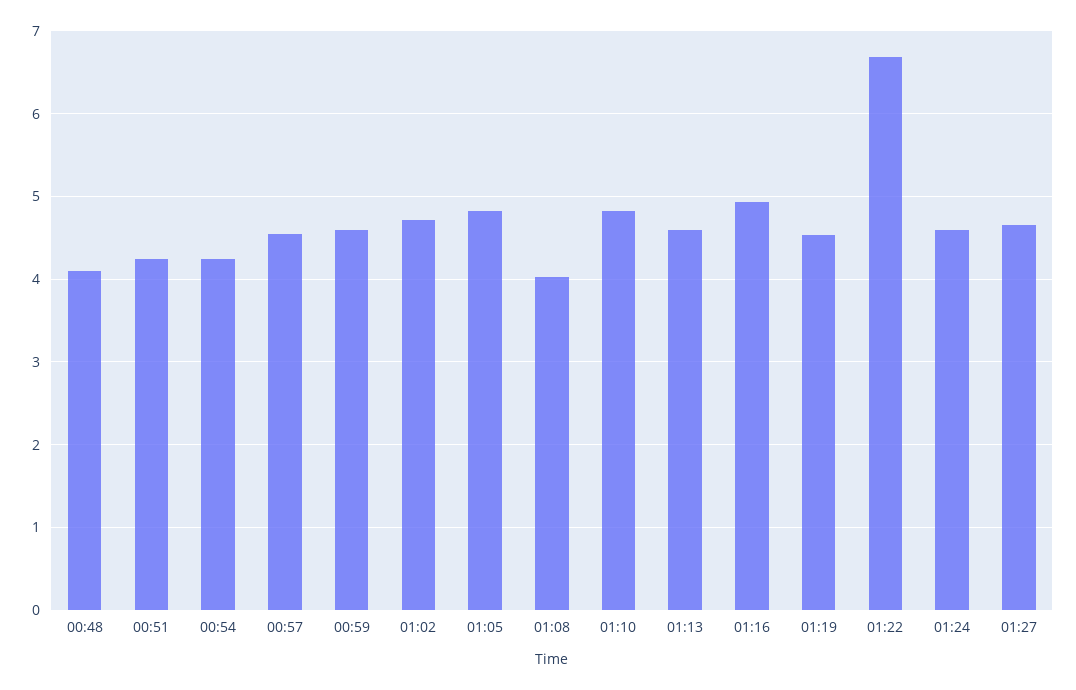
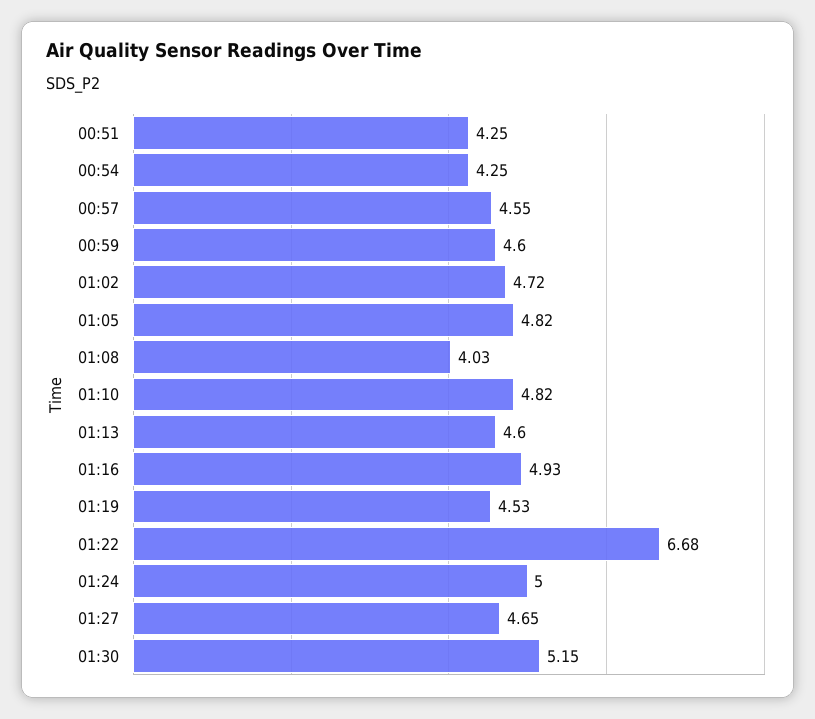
00:48: 4.1 -> none
01:24: 4.6 -> 5
01:30: none -> 5.15

